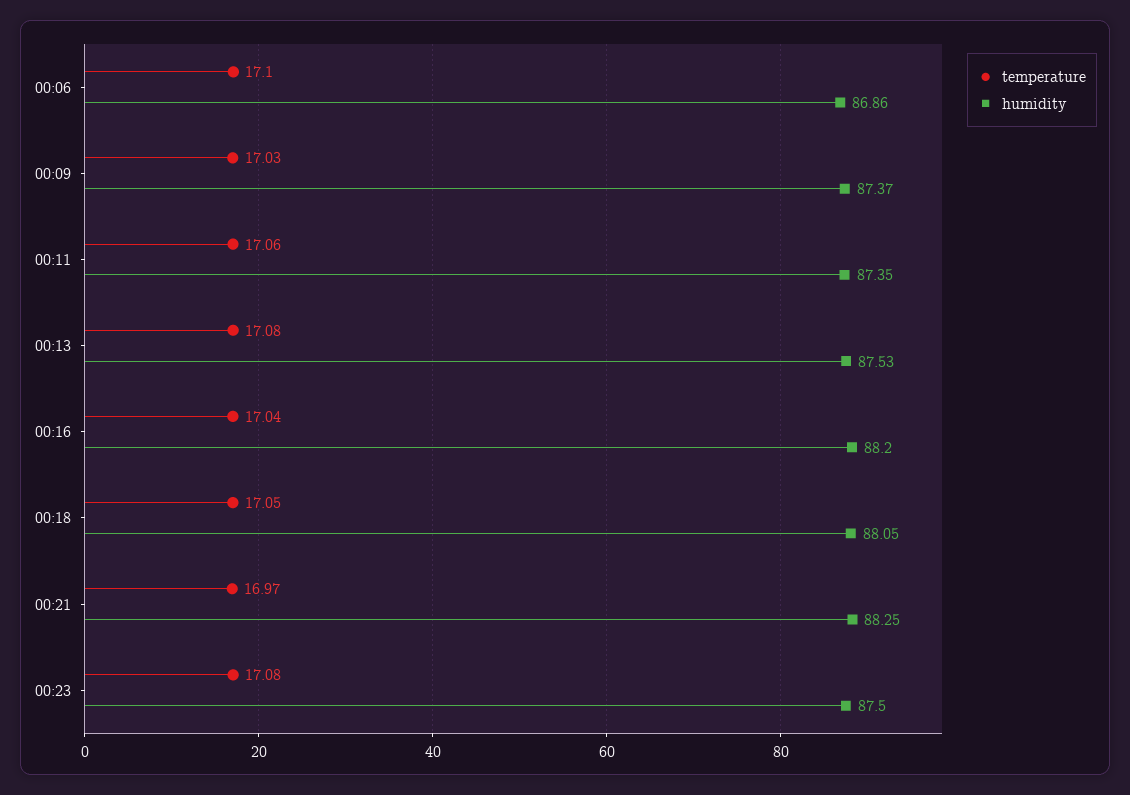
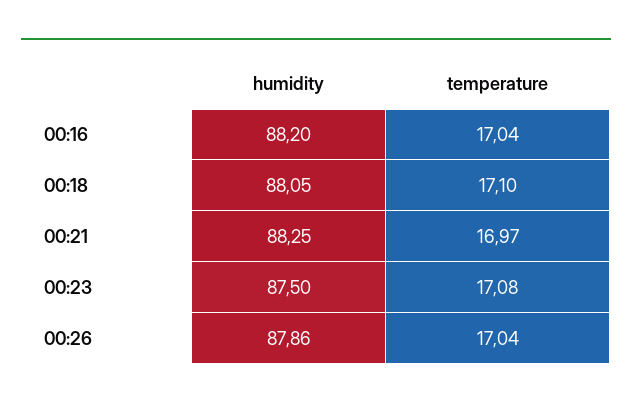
temperature, 00:06: 17.1 -> none
humidity, 00:06: 86.86 -> none
temperature, 00:09: 17.03 -> none
humidity, 00:09: 87.37 -> none
temperature, 00:11: 17.06 -> none
humidity, 00:11: 87.35 -> none
temperature, 00:13: 17.08 -> none
humidity, 00:13: 87.53 -> none
temperature, 00:18: 17.05 -> 17.1
humidity, 00:26: none -> 87.86
temperature, 00:26: none -> 17.04

